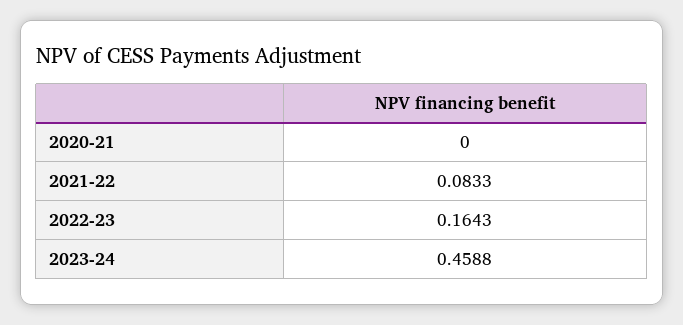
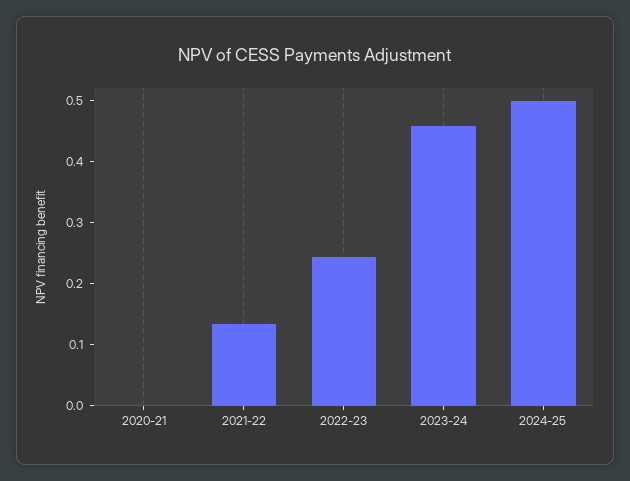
2021-22: 0.0833 -> 0.14
2022-23: 0.1643 -> 0.24
2024-25: none -> 0.5

